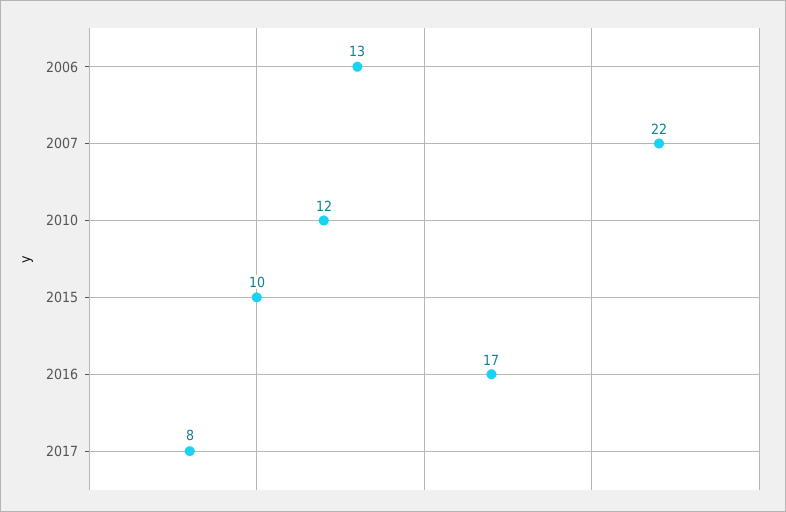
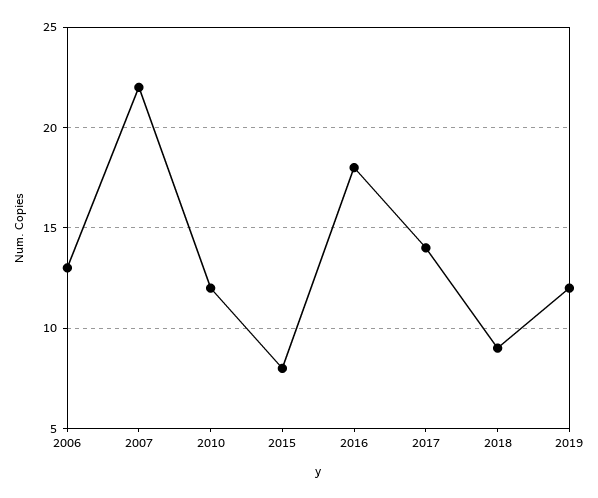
2015: 10 -> 8
2016: 17 -> 18
2017: 8 -> 14
2018: none -> 9
2019: none -> 12

